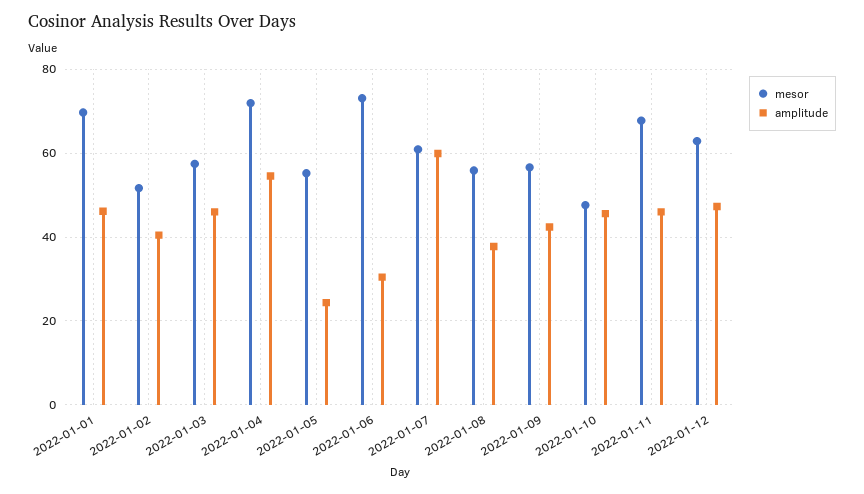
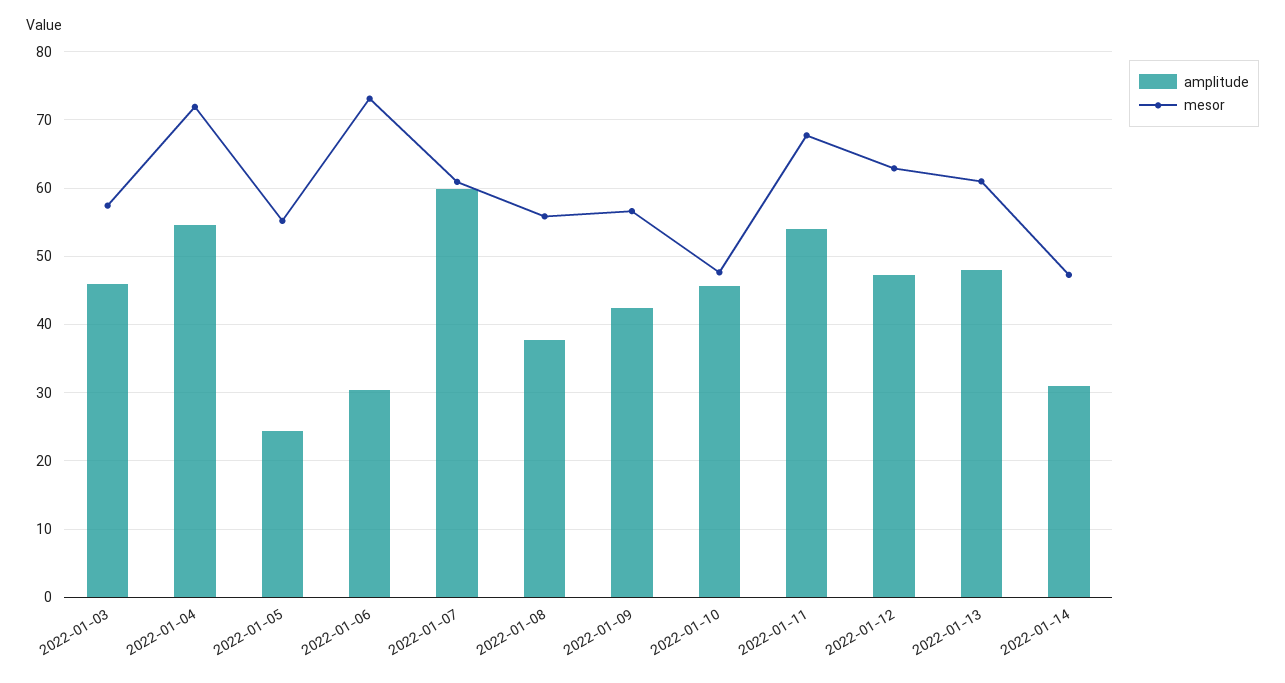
mesor, 2022-01-01: 70 -> none
amplitude, 2022-01-01: 46 -> none
mesor, 2022-01-02: 52 -> none
amplitude, 2022-01-02: 40 -> none
amplitude, 2022-01-11: 46 -> 54
amplitude, 2022-01-13: none -> 48
mesor, 2022-01-13: none -> 61
amplitude, 2022-01-14: none -> 31
mesor, 2022-01-14: none -> 47

